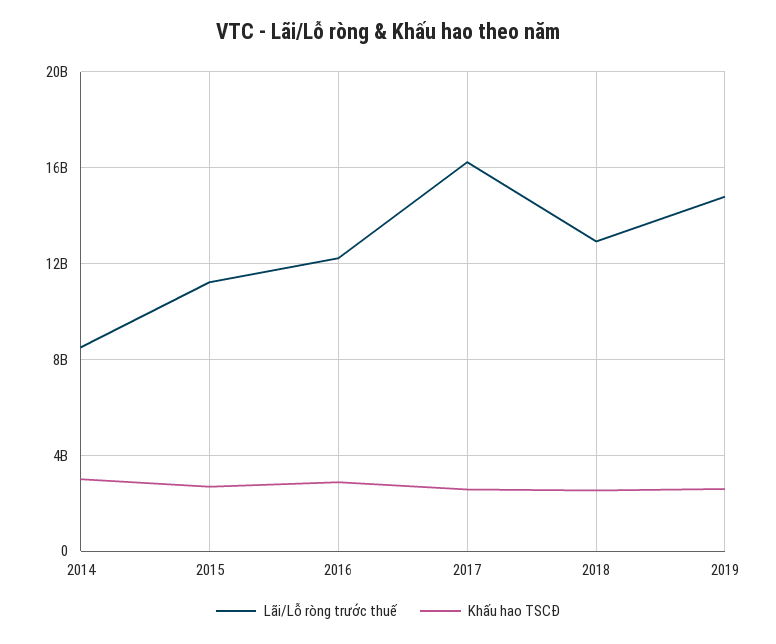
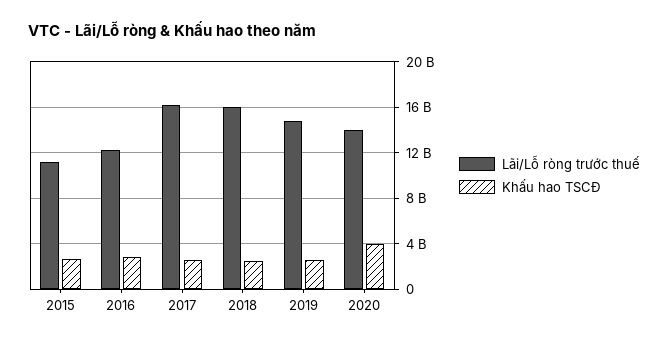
Lãi/Lỗ ròng trước thuế, 2014: 8500000000 -> none
Khấu hao TSCĐ, 2014: 3000000000 -> none
Lãi/Lỗ ròng trước thuế, 2018: 13000000000 -> 16000000000
Lãi/Lỗ ròng trước thuế, 2020: none -> 14000000000
Khấu hao TSCĐ, 2020: none -> 4000000000

